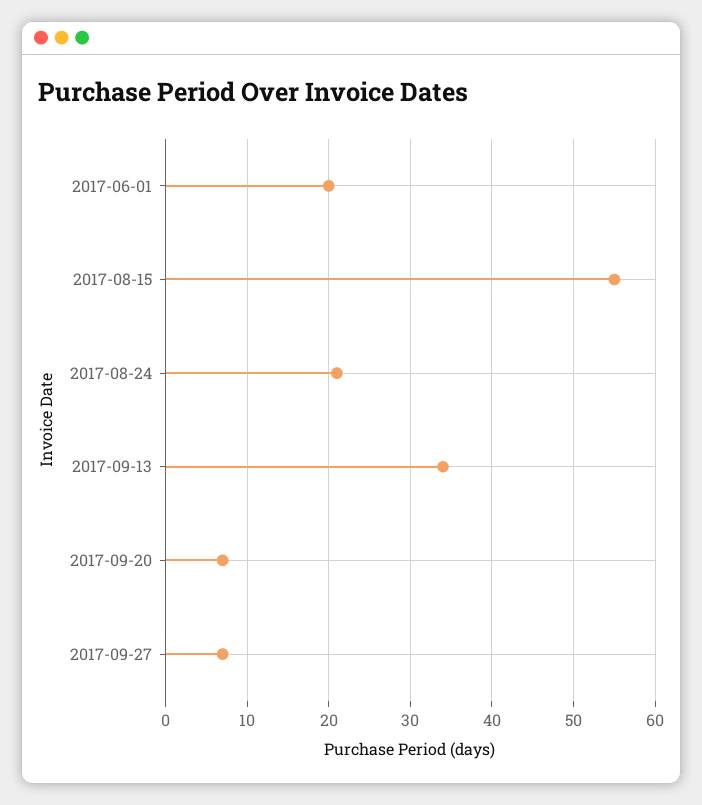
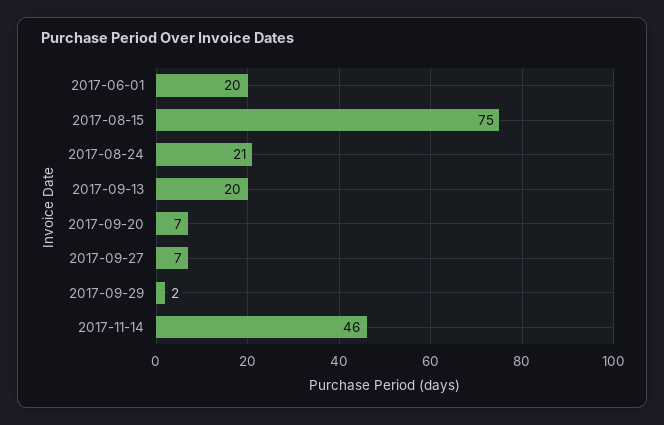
2017-08-15: 55 -> 75
2017-09-13: 34 -> 20
2017-09-29: none -> 2
2017-11-14: none -> 46

